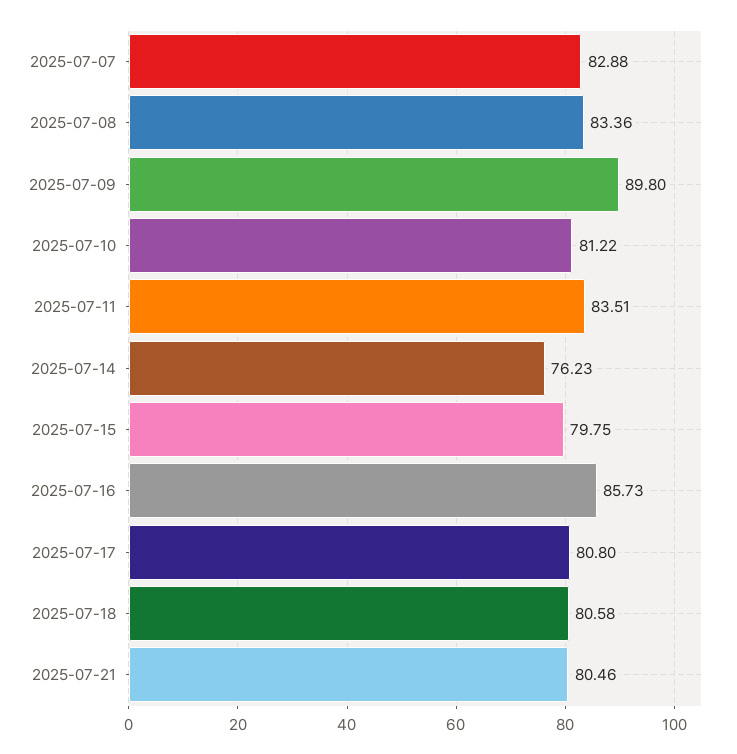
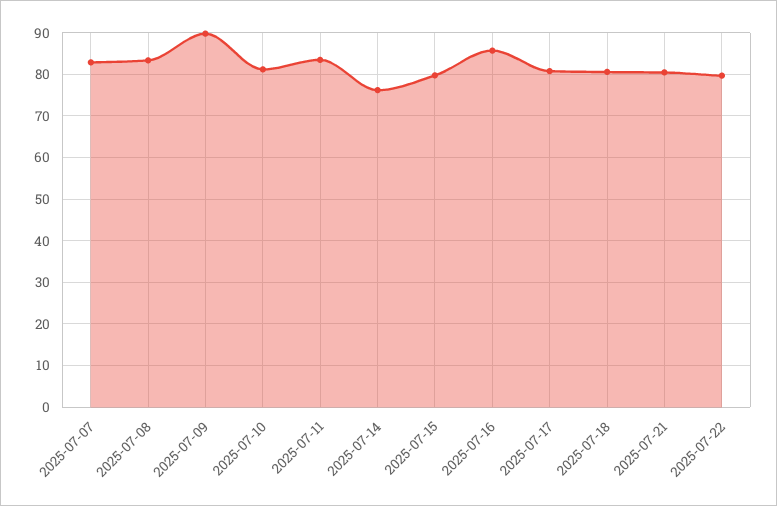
2025-07-22: none -> 80

